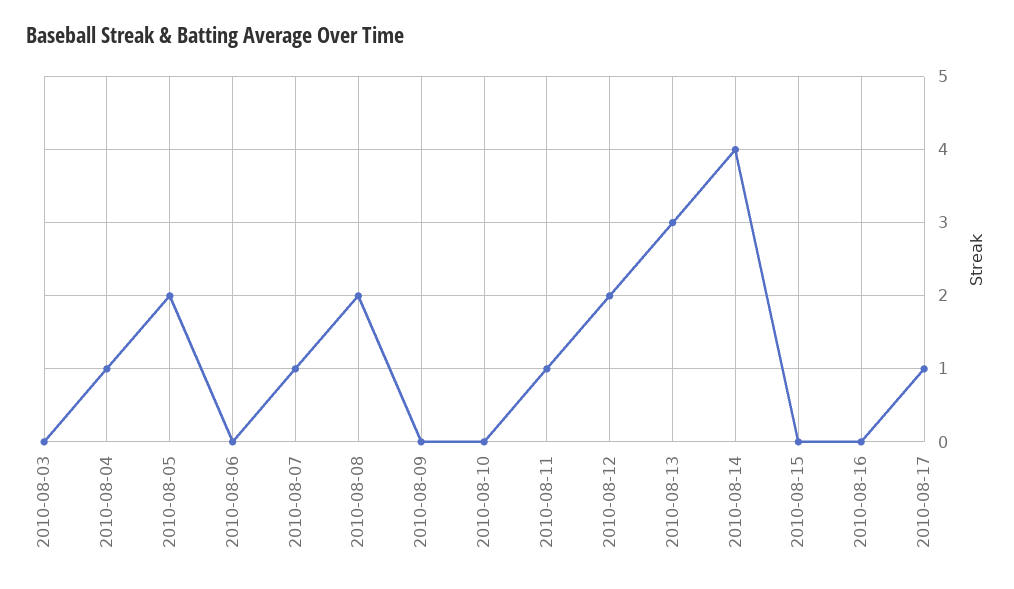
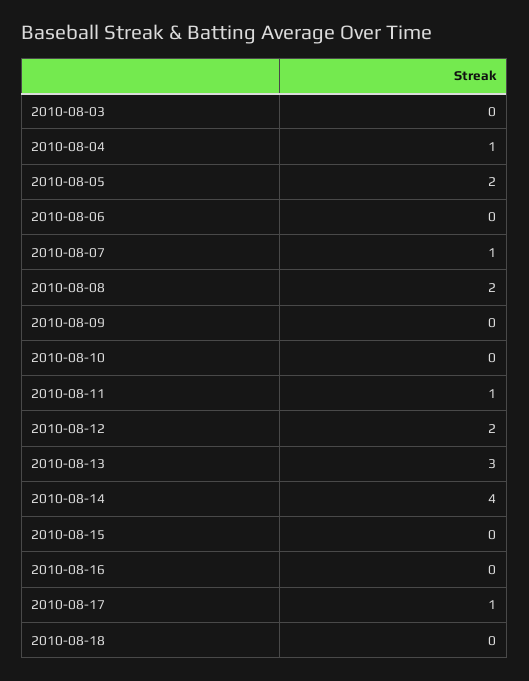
2010-08-18: none -> 0

